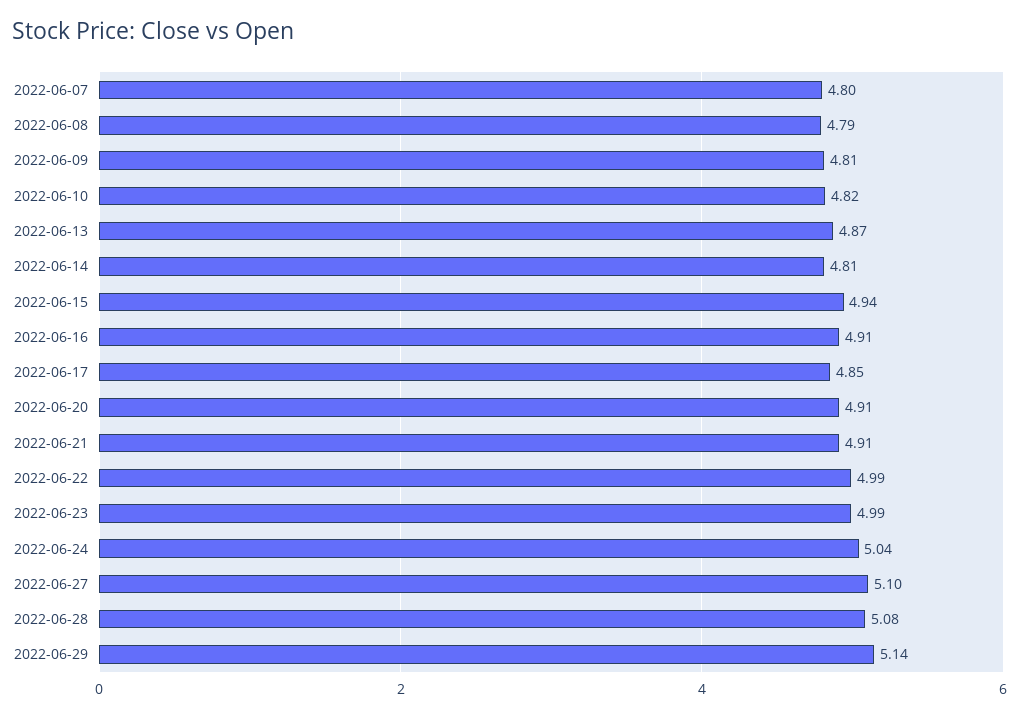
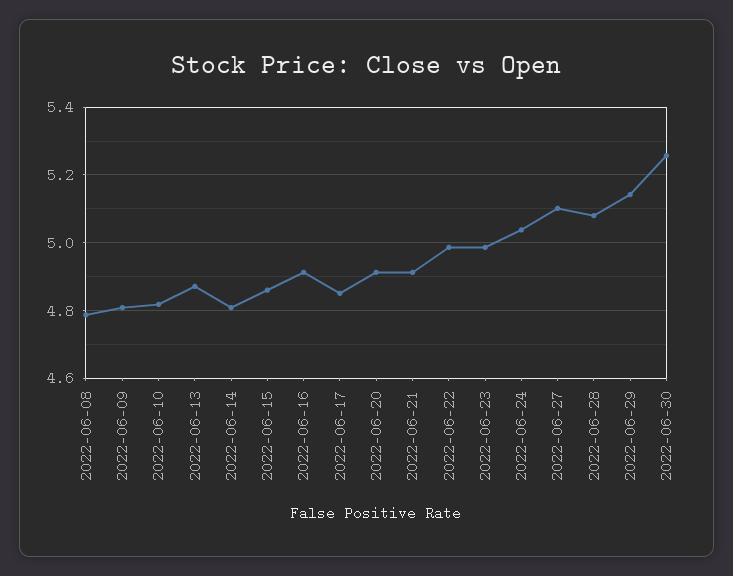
2022-06-07: 4.8 -> none
2022-06-15: 4.94 -> 4.86
2022-06-30: none -> 5.26

